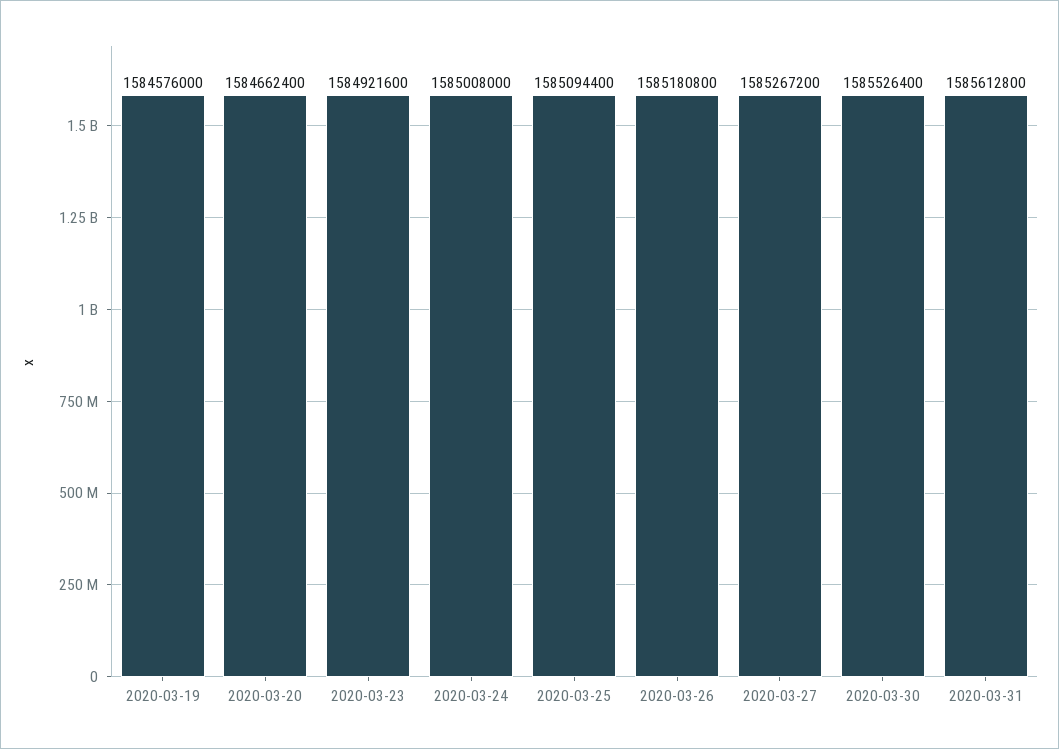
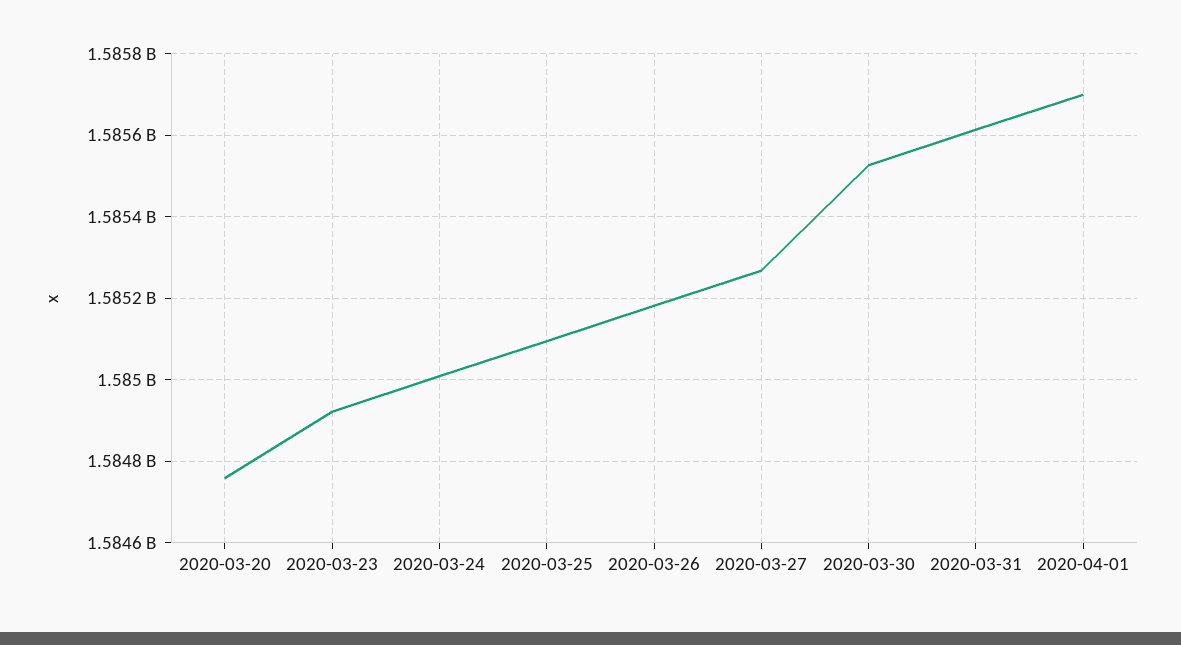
2020-03-19: 1584576000 -> none
2020-03-20: 1584662400 -> 1584760000
2020-04-01: none -> 1585700000

